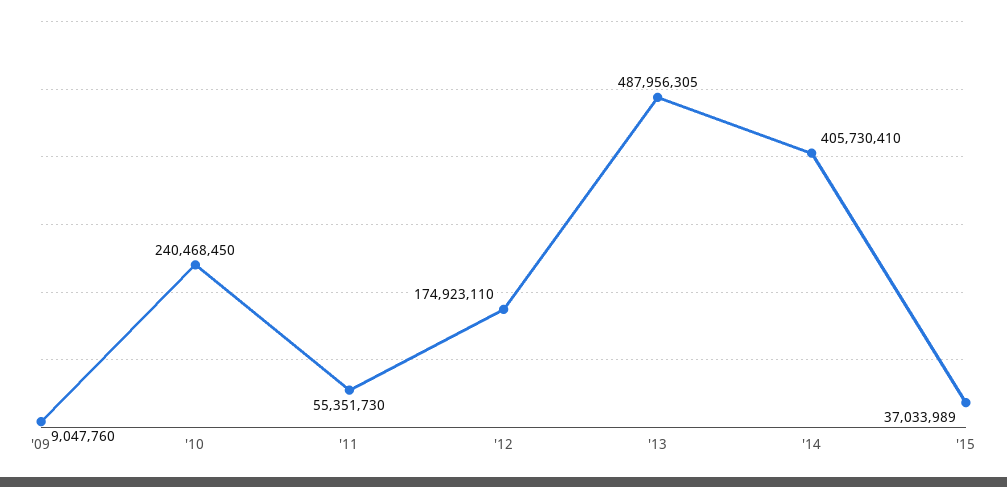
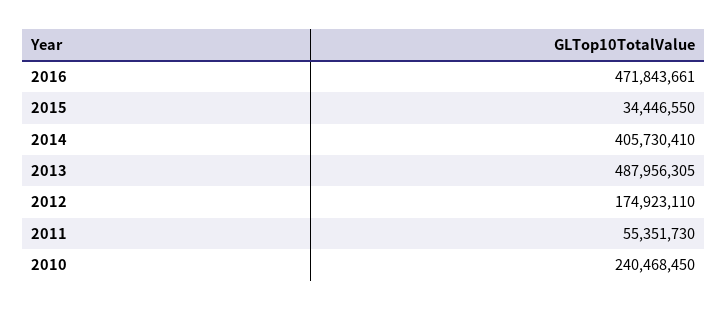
'09: 9047760 -> none
'15: 37033989 -> 34446550
2016: none -> 471843661

